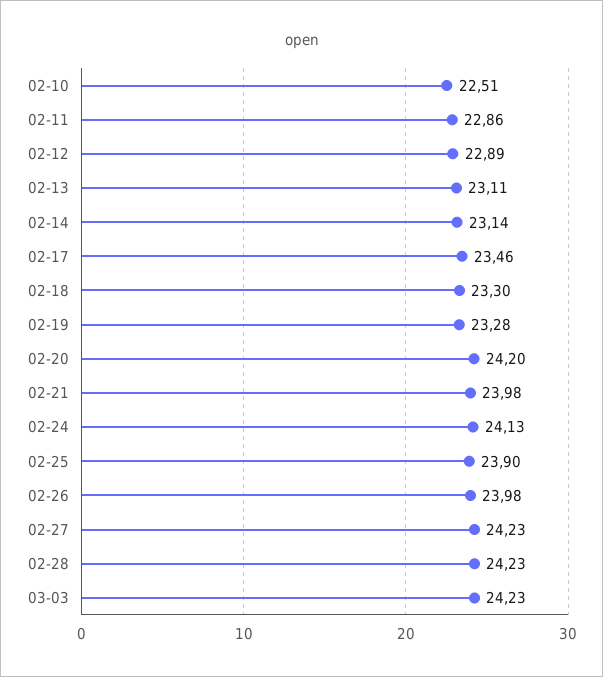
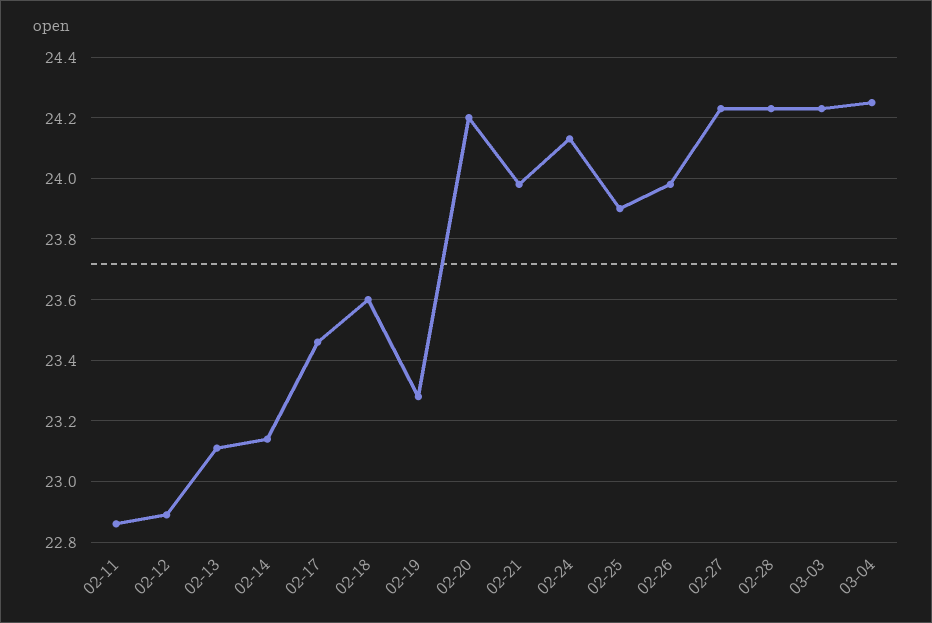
02-10: 22.51 -> none
02-18: 23.3 -> 23.6
03-04: none -> 24.25

